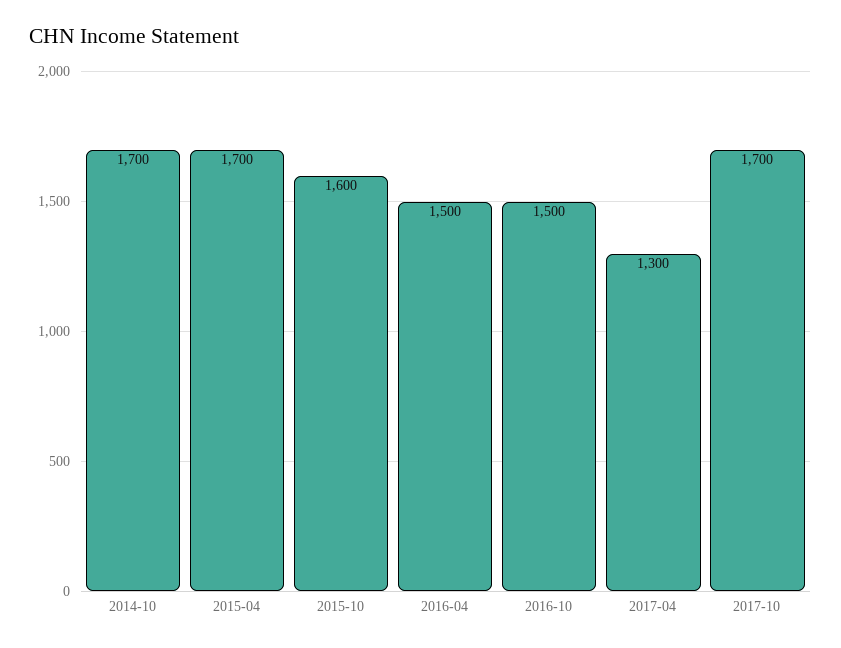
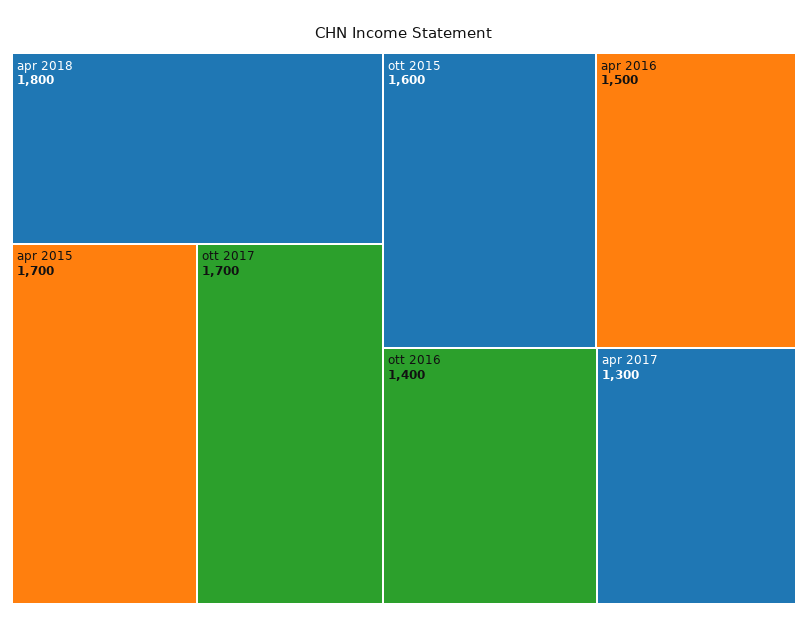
2014-10: 1700 -> none
2016-10: 1500 -> 1400
apr 2018: none -> 1800

